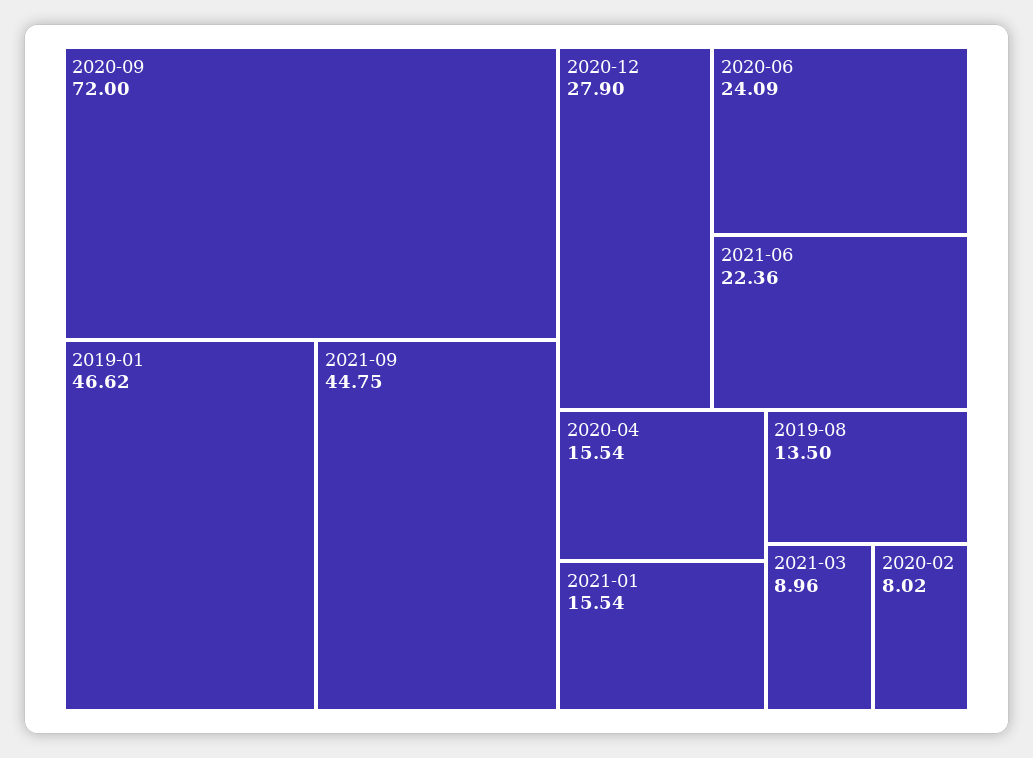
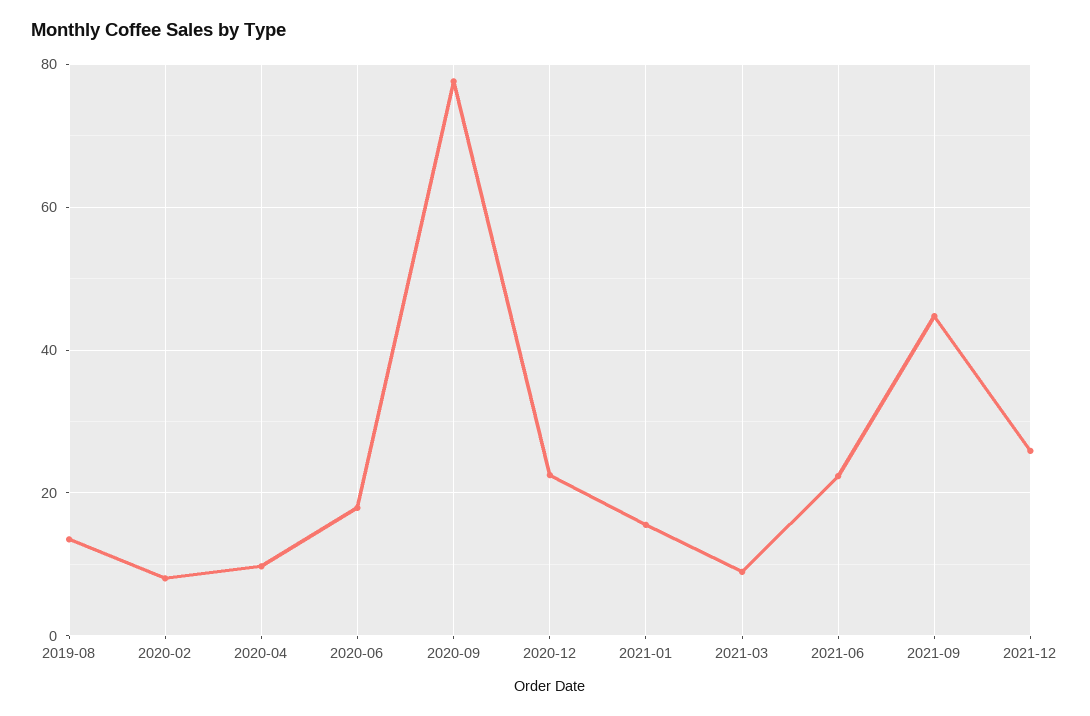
2020-09: 72 -> 78
2019-01: 46.62 -> none
2020-12: 27.9 -> 22
2020-06: 24.09 -> 18
2020-04: 15.54 -> 10
2021-12: none -> 26

